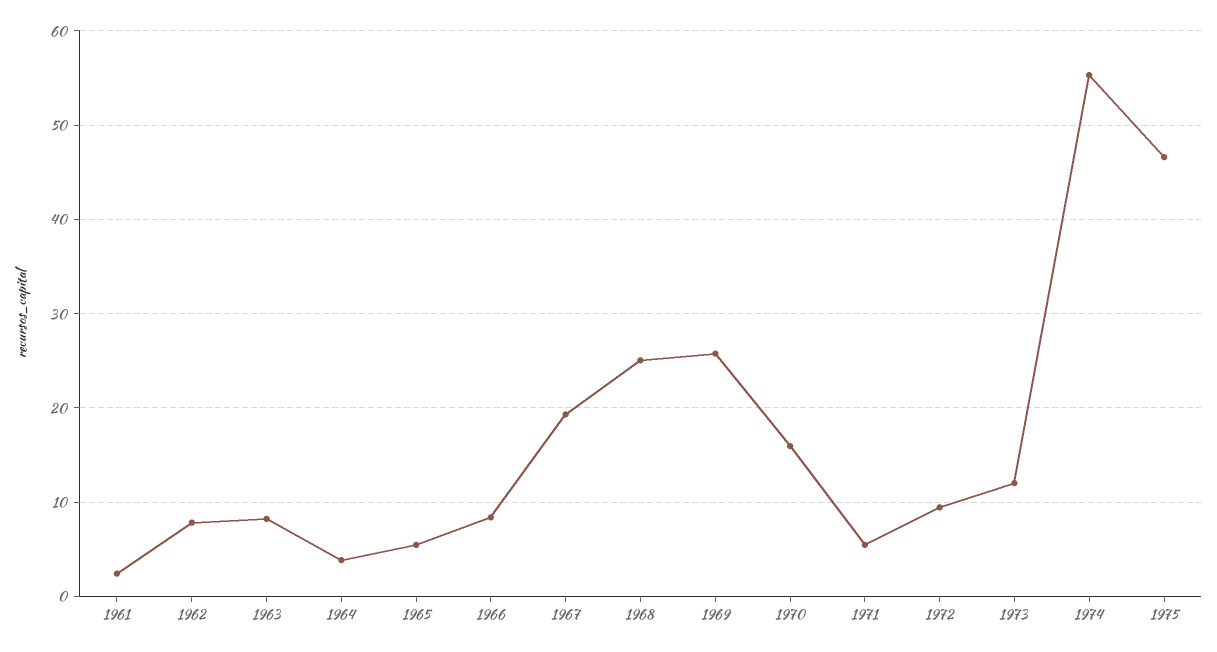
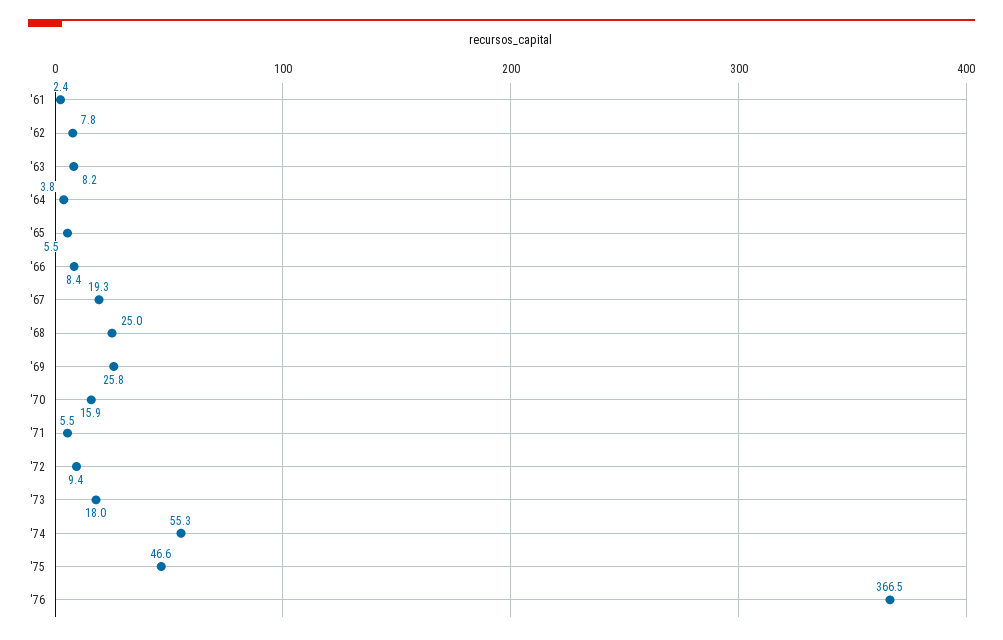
1973: 12 -> 18
'76: none -> 366.5

